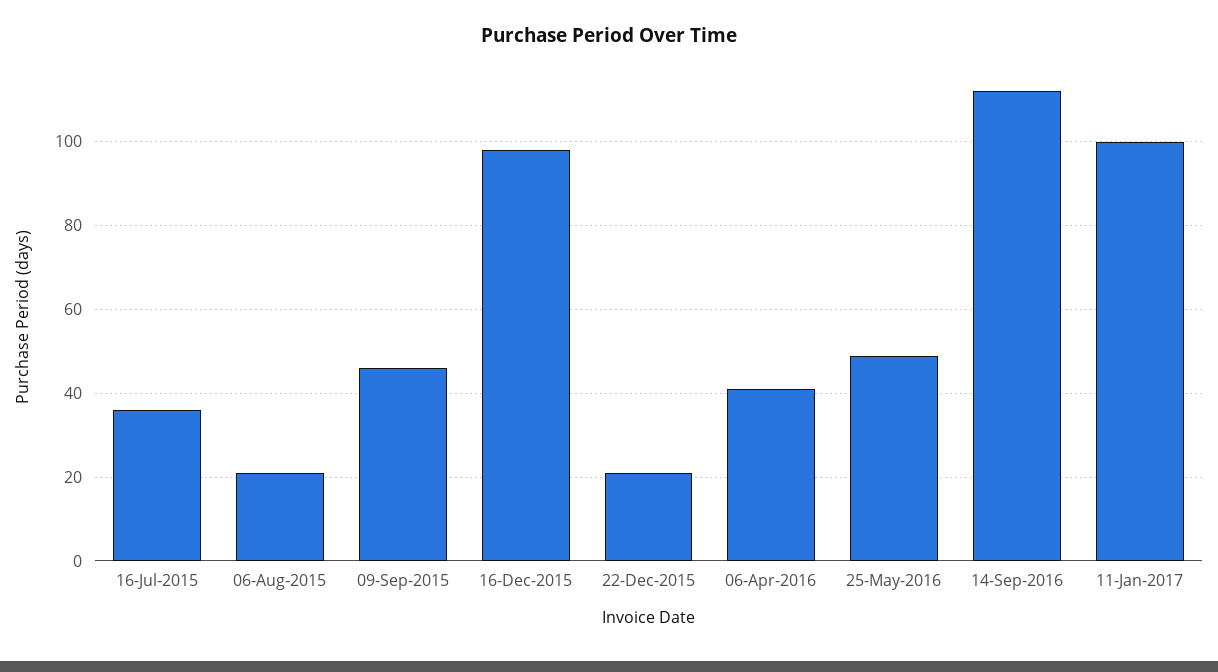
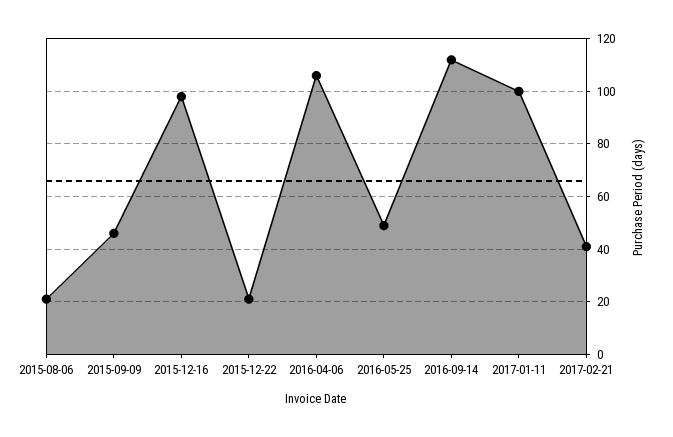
16-Jul-2015: 35 -> none
06-Apr-2016: 40 -> 105
2017-02-21: none -> 40

